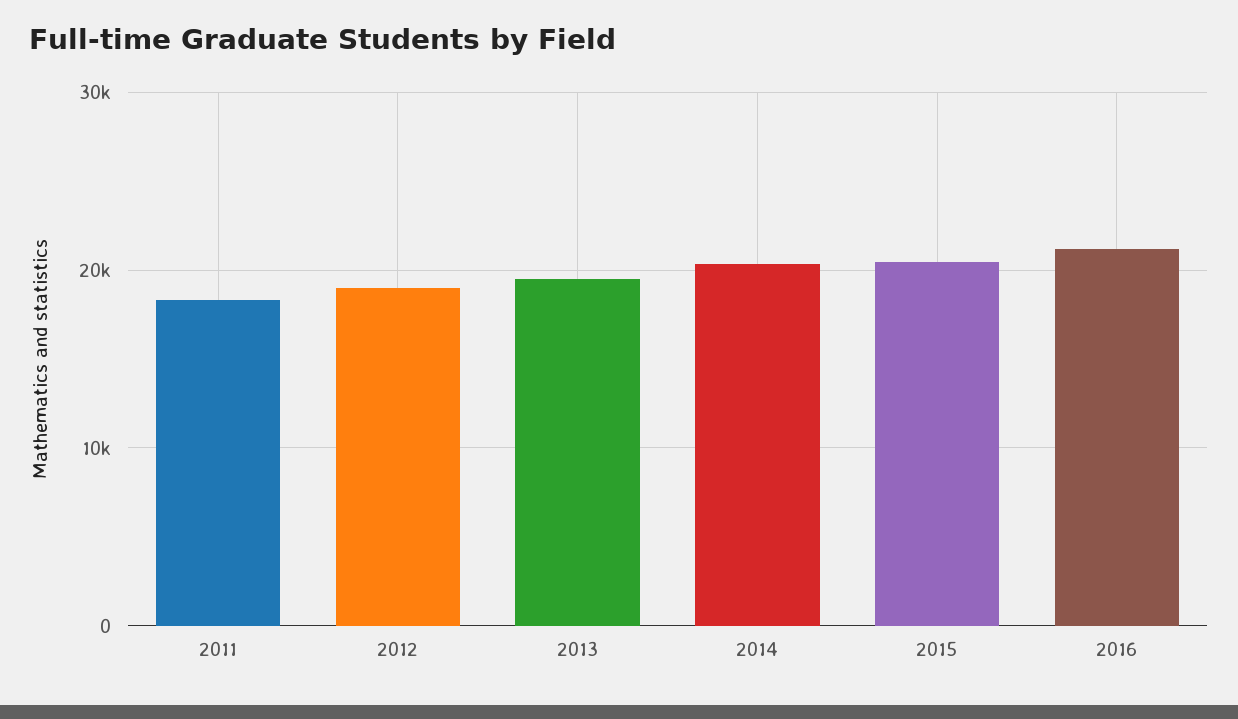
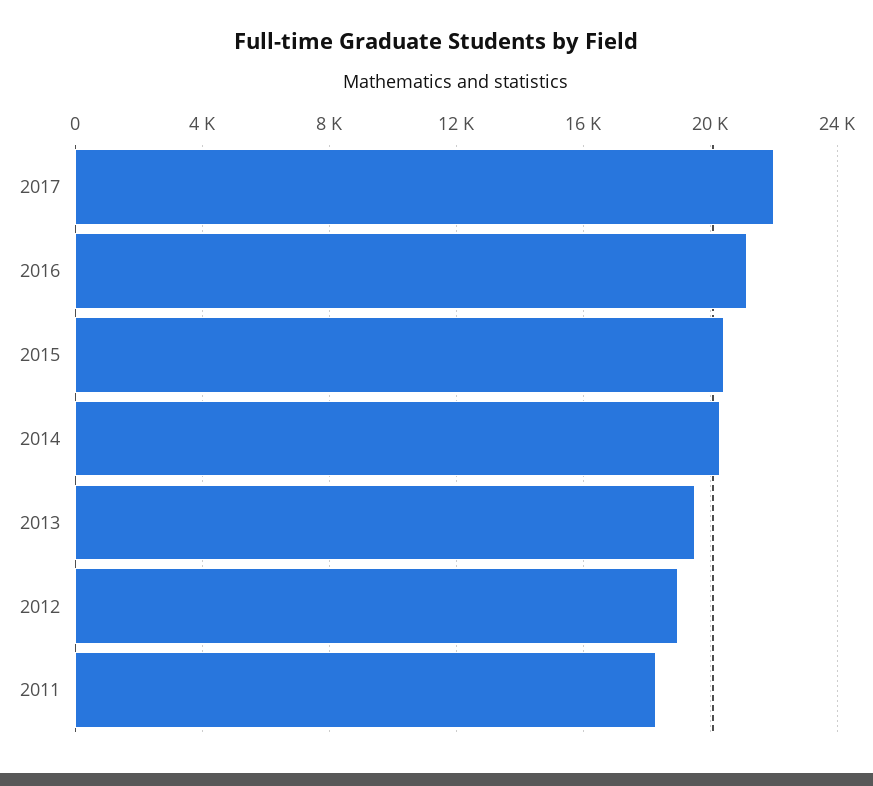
2017: none -> 22000

